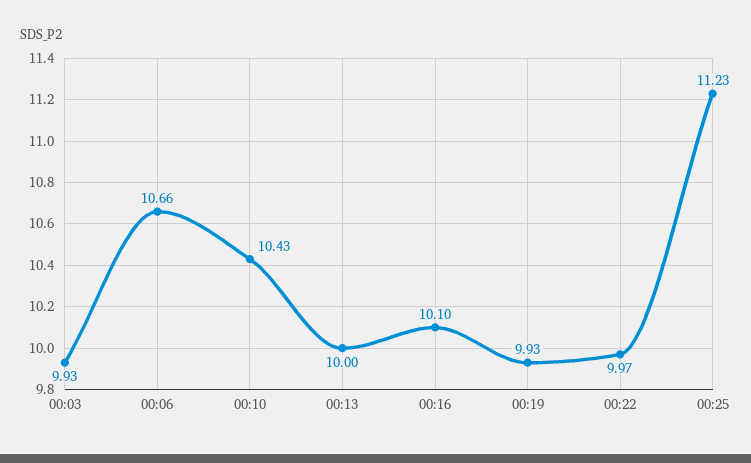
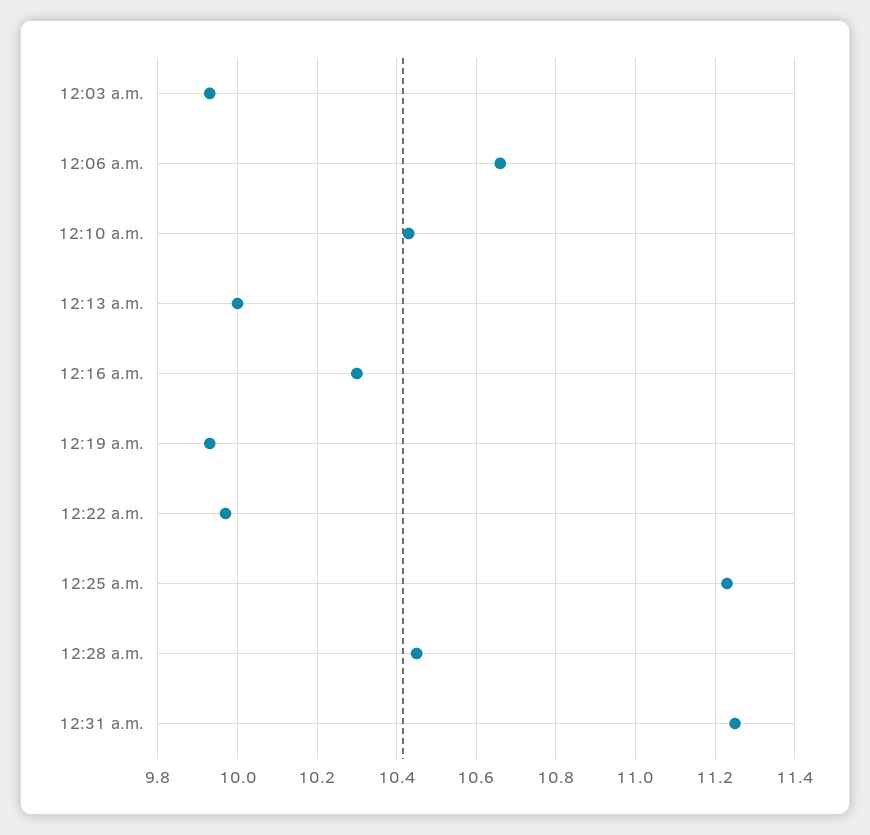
00:16: 10.1 -> 10.3
12:28 a.m.: none -> 10.45
12:31 a.m.: none -> 11.25

